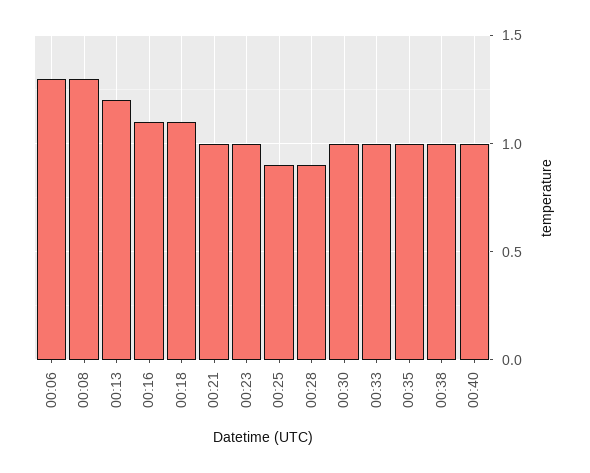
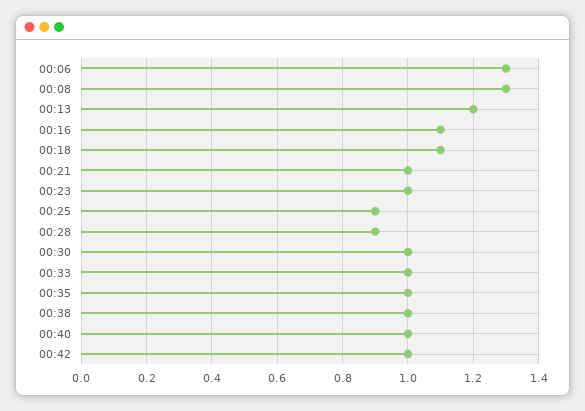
00:42: none -> 1

